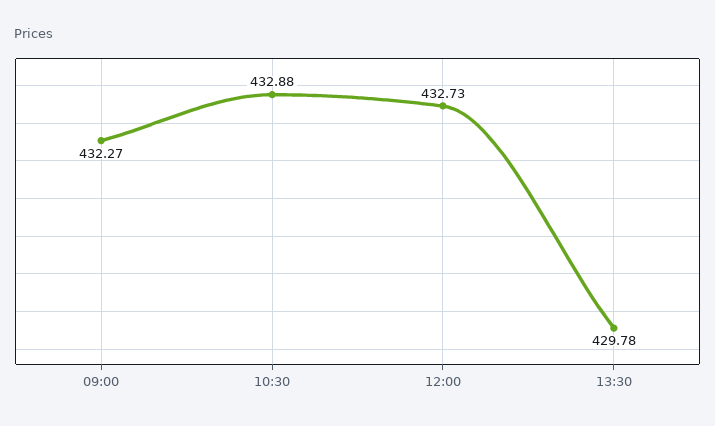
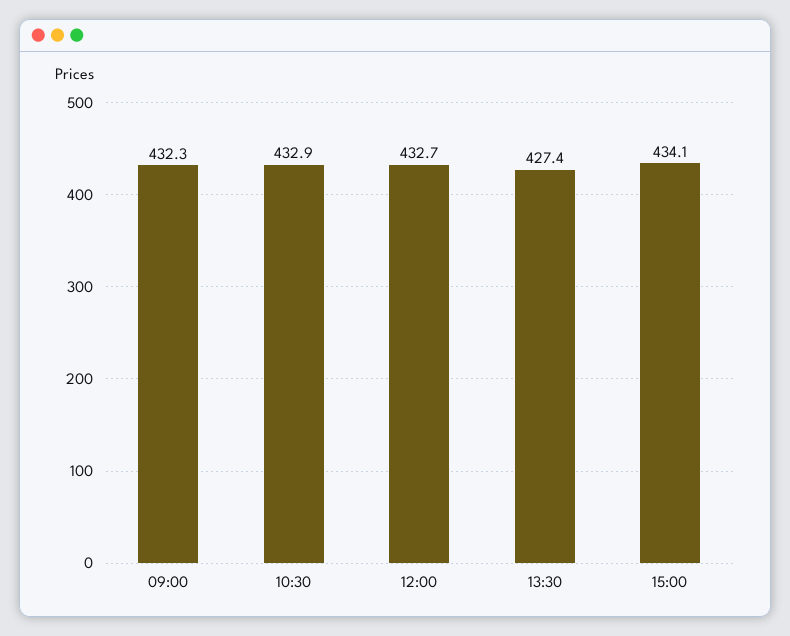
13:30: 429.78 -> 427.4
15:00: none -> 434.1

